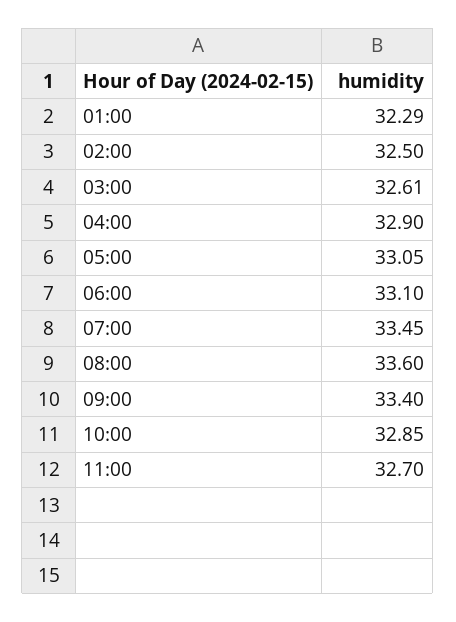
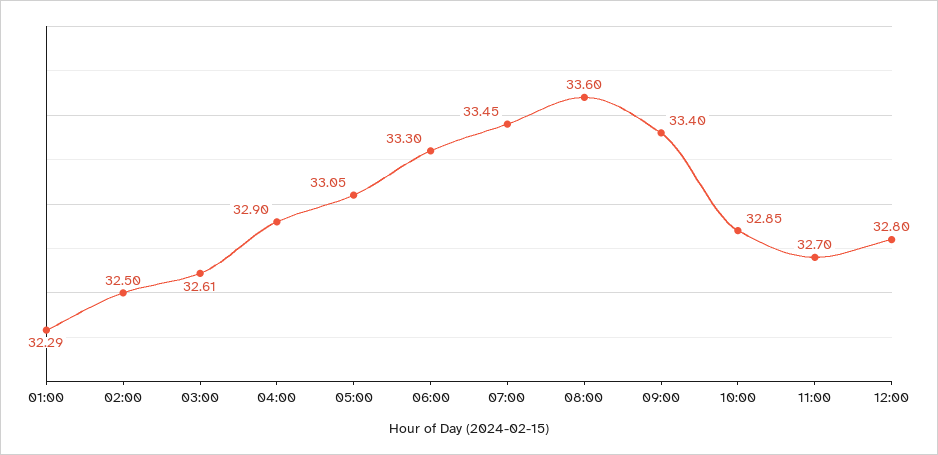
06:00: 33.1 -> 33.3
12:00: none -> 32.8

